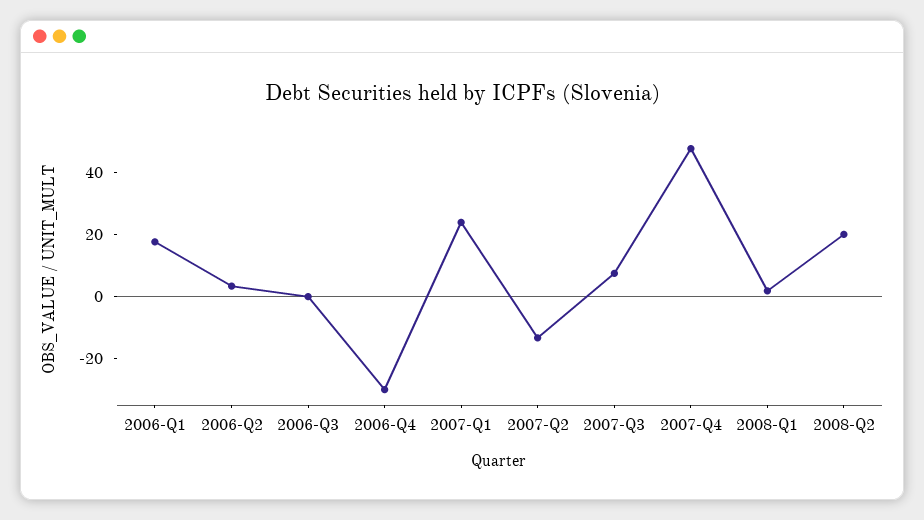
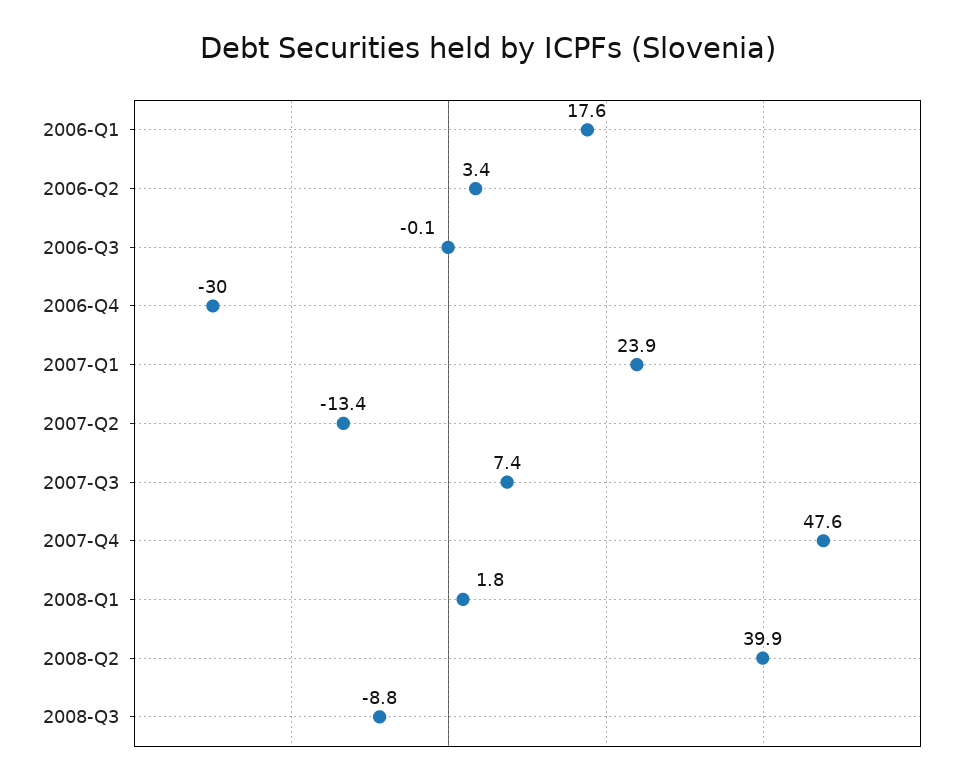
2008-Q2: 20 -> 39.9
2008-Q3: none -> -8.8

